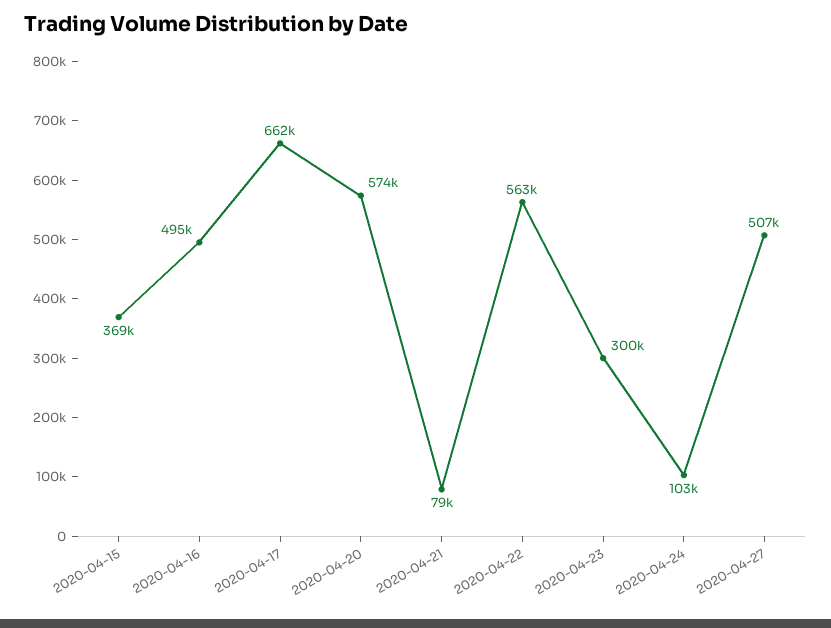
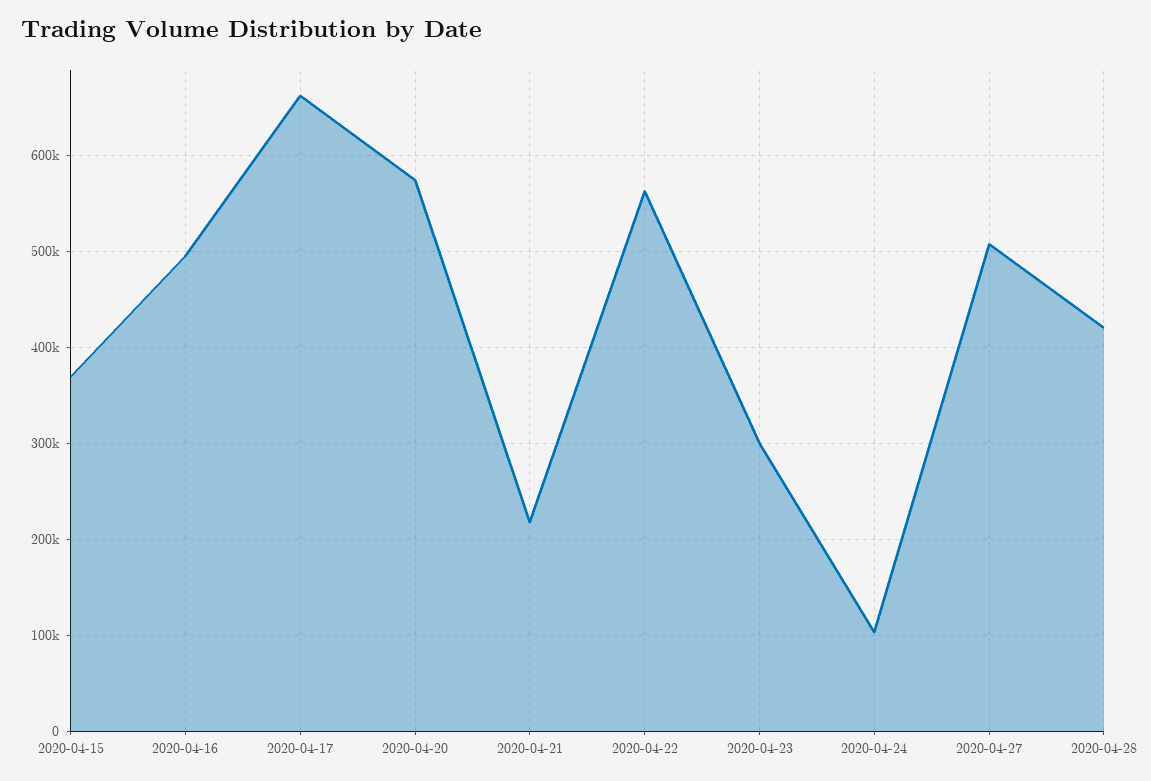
2020-04-21: 79000 -> 220000
2020-04-28: none -> 420000

